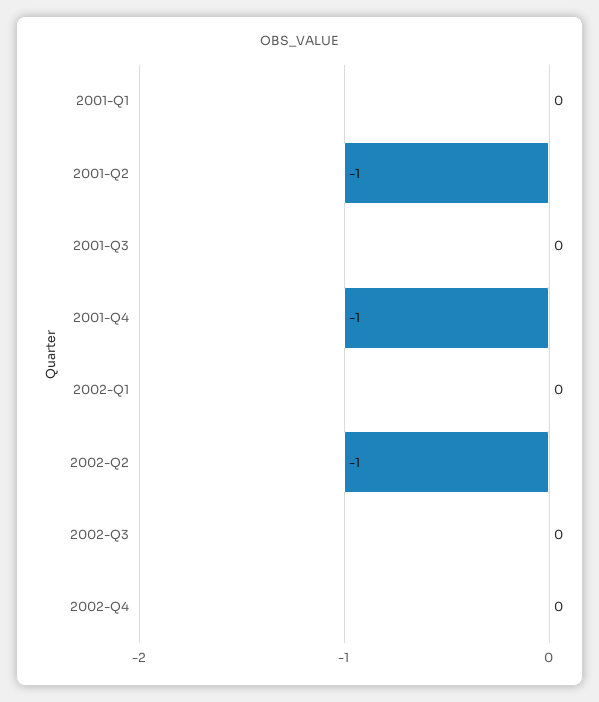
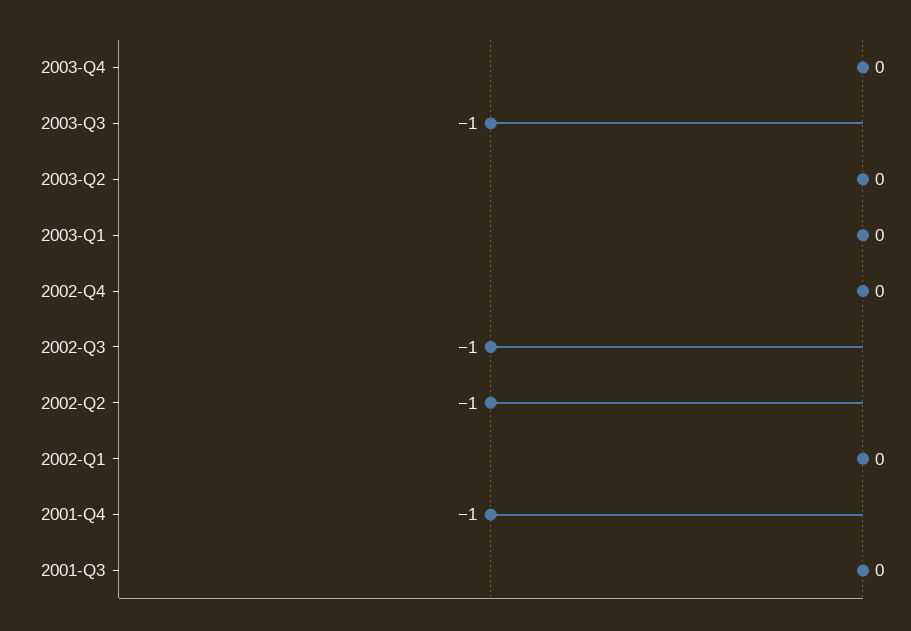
2001-Q1: 0 -> none
2001-Q2: -1 -> none
2002-Q3: 0 -> -1
2003-Q4: none -> 0
2003-Q3: none -> -1
2003-Q2: none -> 0
2003-Q1: none -> 0

